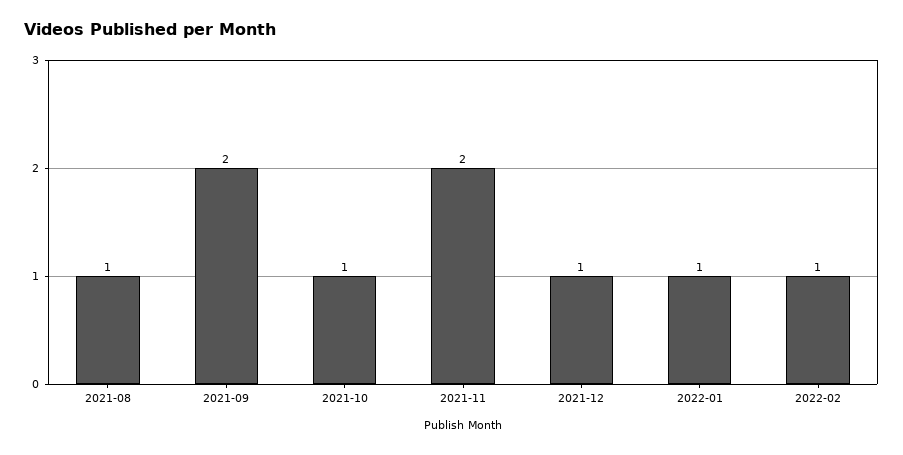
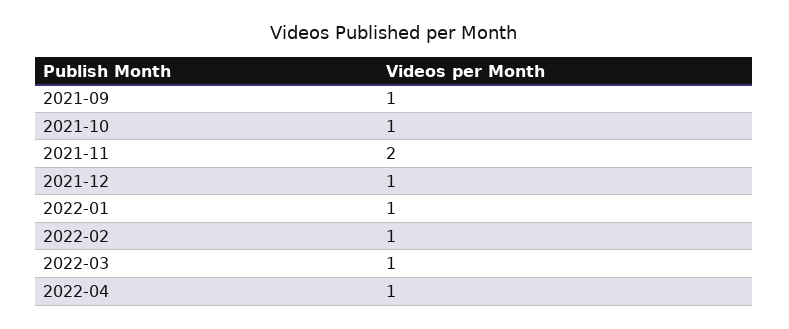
2021-08: 1 -> none
2021-09: 2 -> 1
2022-03: none -> 1
2022-04: none -> 1

